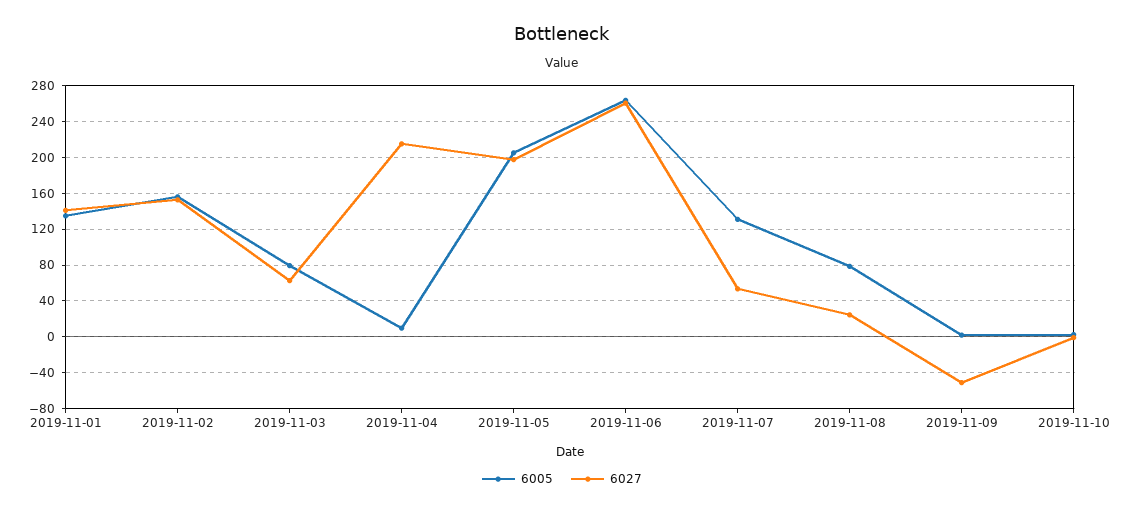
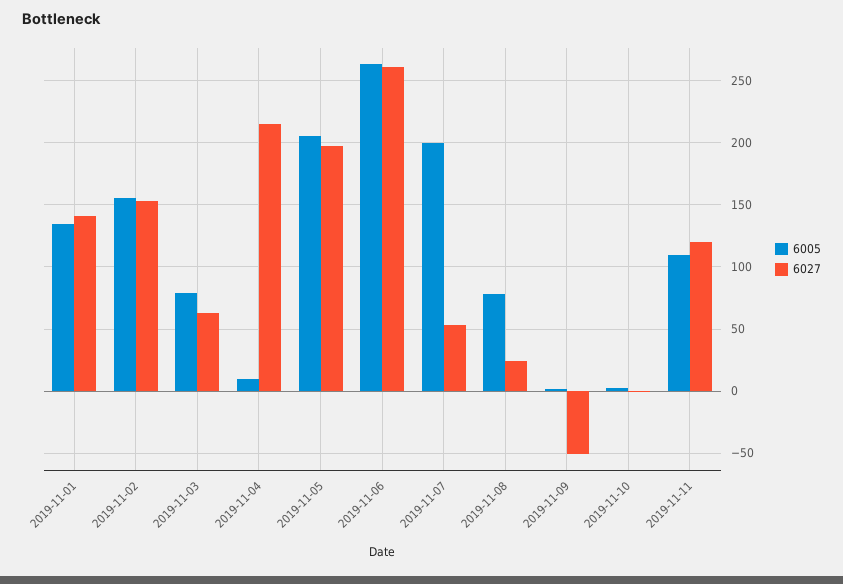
6005, 2019-11-07: 130 -> 200
6005, 2019-11-11: none -> 110
6027, 2019-11-11: none -> 120

